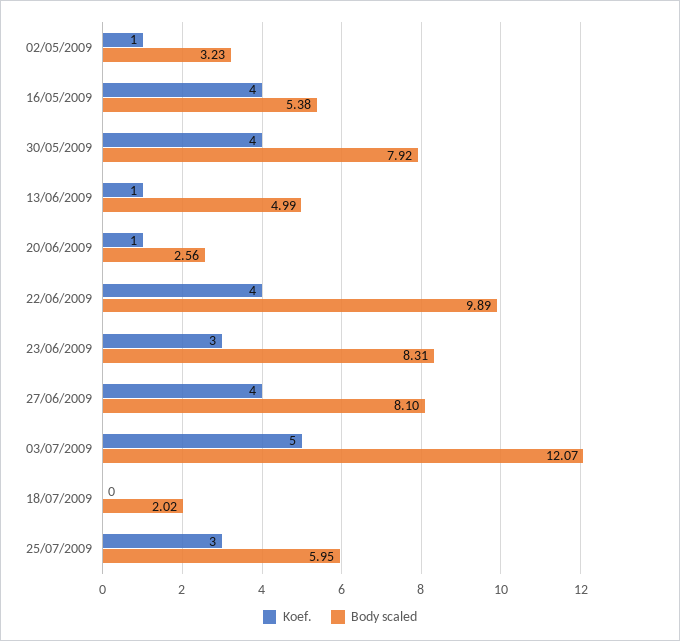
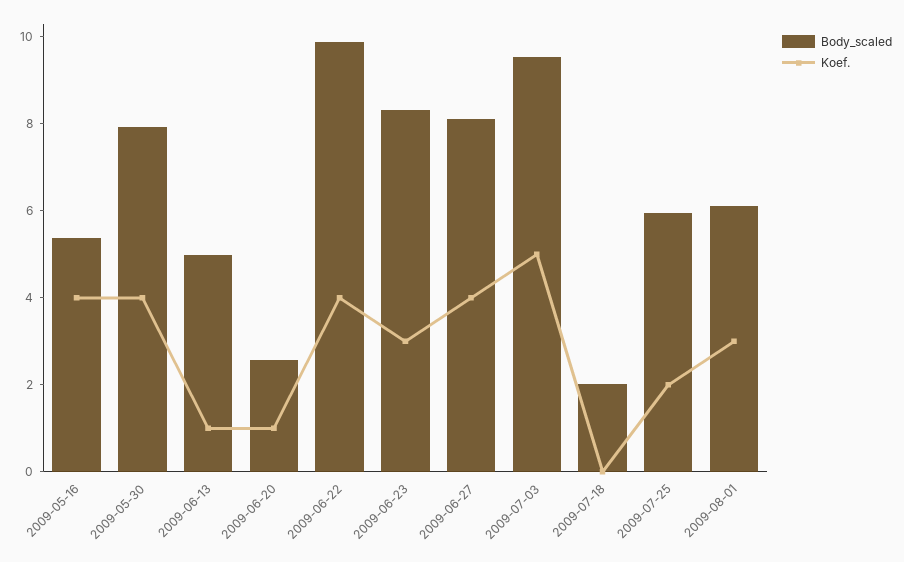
Koef., 02/05/2009: 1 -> none
Body scaled, 02/05/2009: 3.23 -> none
Body scaled, 03/07/2009: 12.07 -> 9.5
Koef., 25/07/2009: 3 -> 2
Body scaled, 2009-08-01: none -> 6
Koef., 2009-08-01: none -> 3

